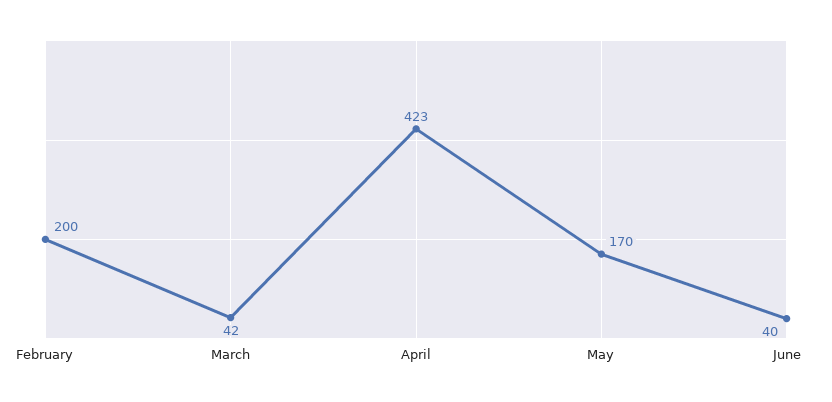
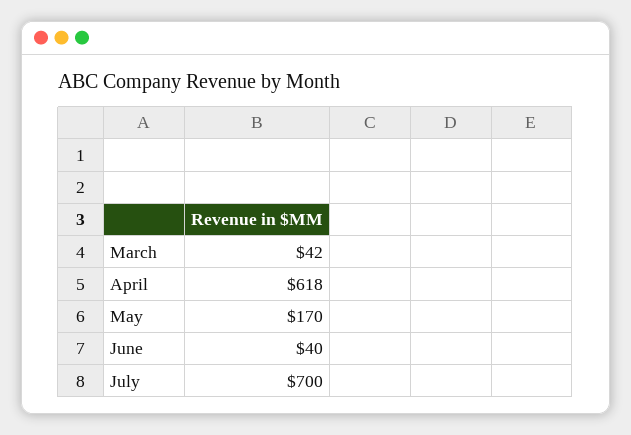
February: 200 -> none
April: 423 -> 618
July: none -> 700

